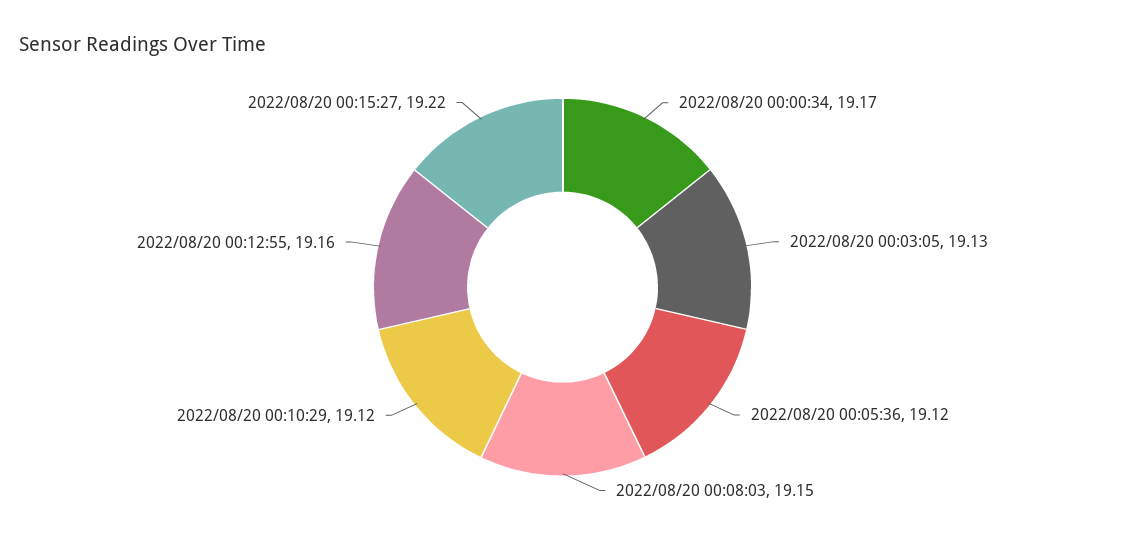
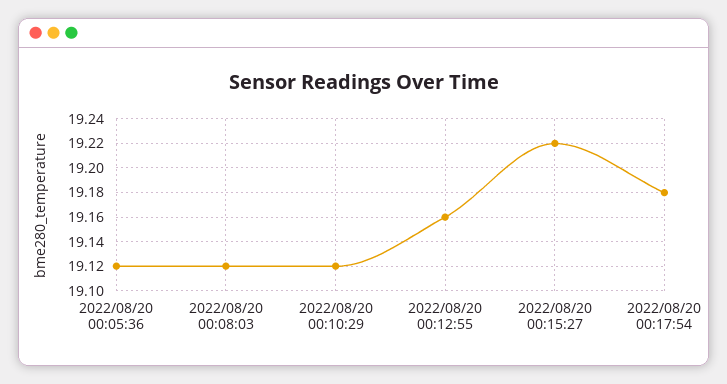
2022/08/20 00:00:34: 19.17 -> none
2022/08/20 00:03:05: 19.13 -> none
2022/08/20 00:08:03: 19.15 -> 19.12
2022/08/20 00:17:54: none -> 19.18

